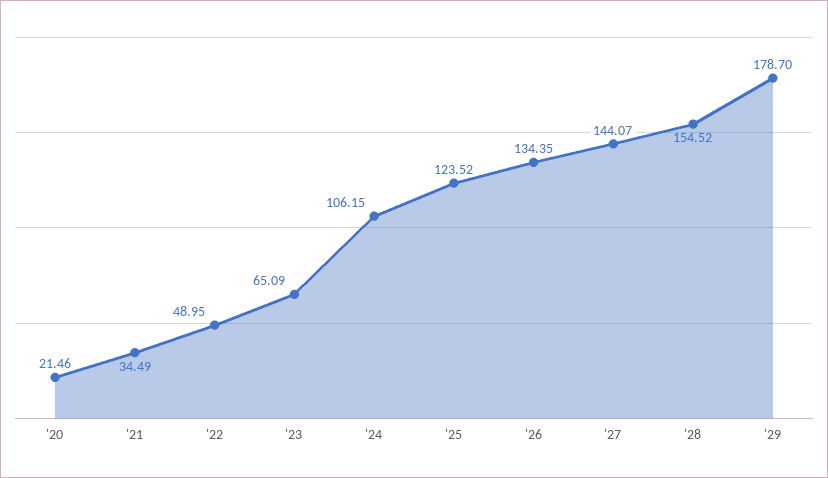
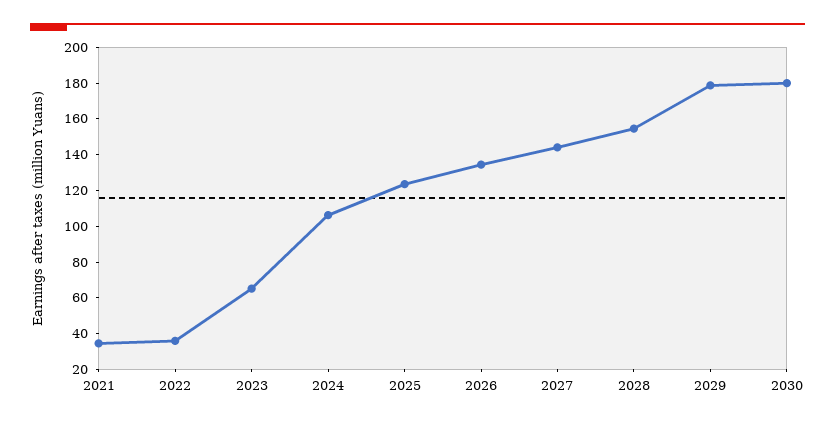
'20: 21.46 -> none
'22: 48.95 -> 35
2030: none -> 180

